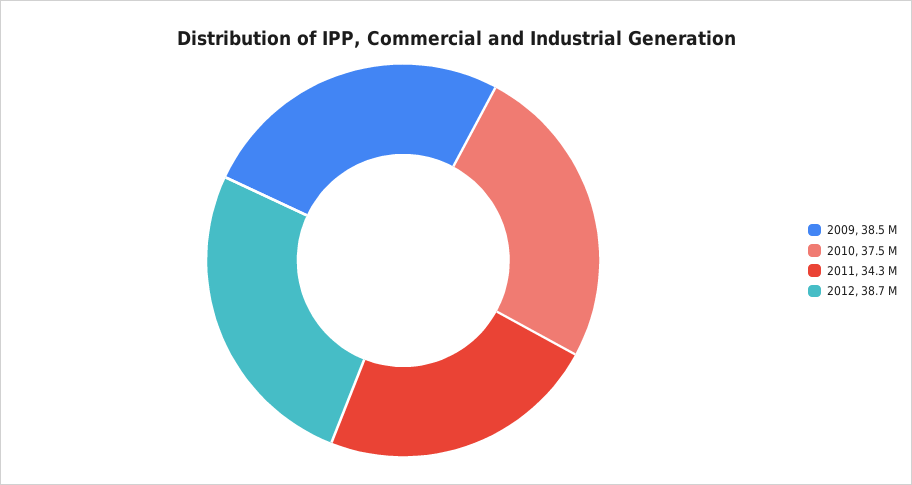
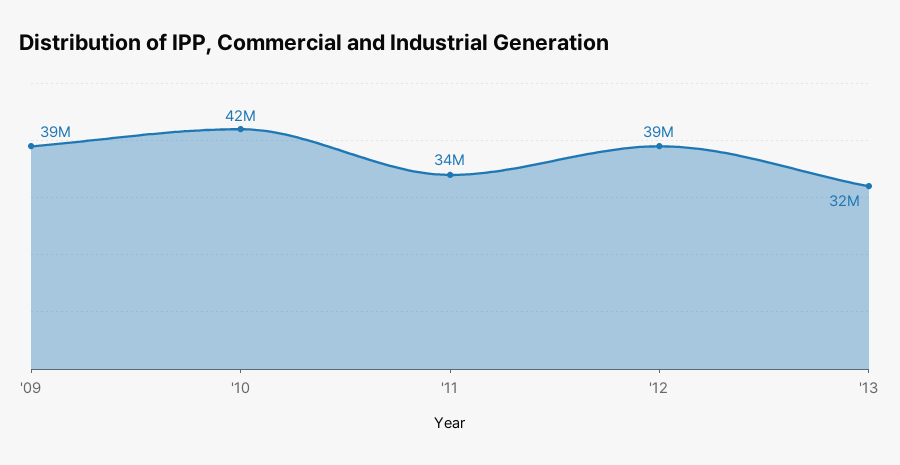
2010: 37500000 -> 42000000
'13: none -> 32000000

